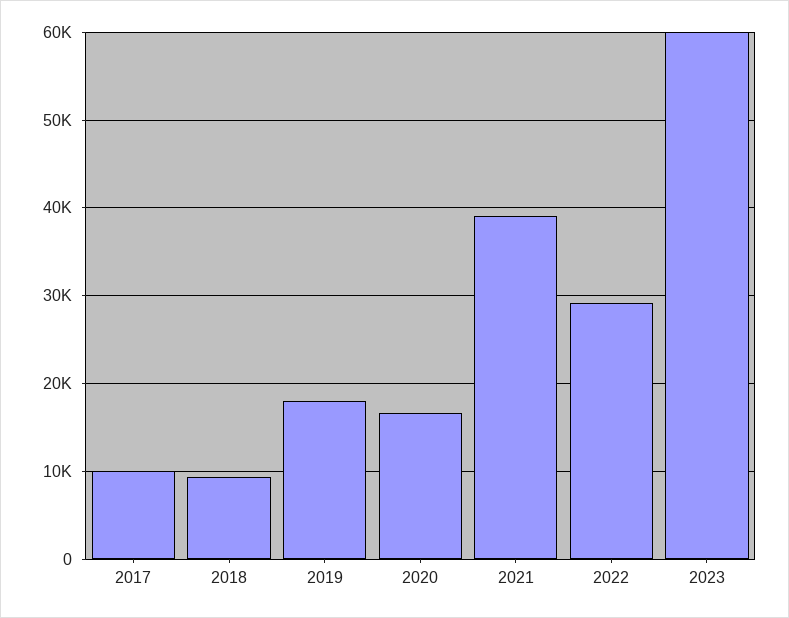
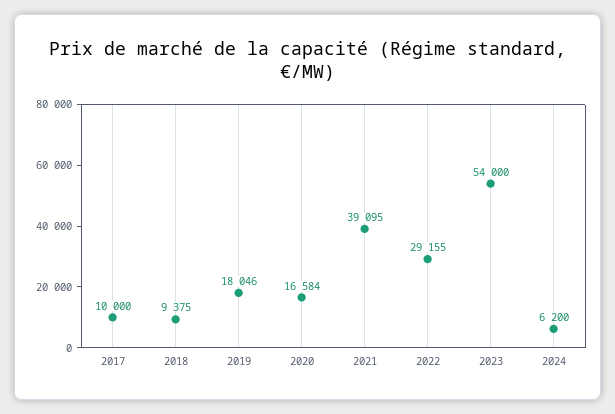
2023: 60000 -> 54000
2024: none -> 6200

